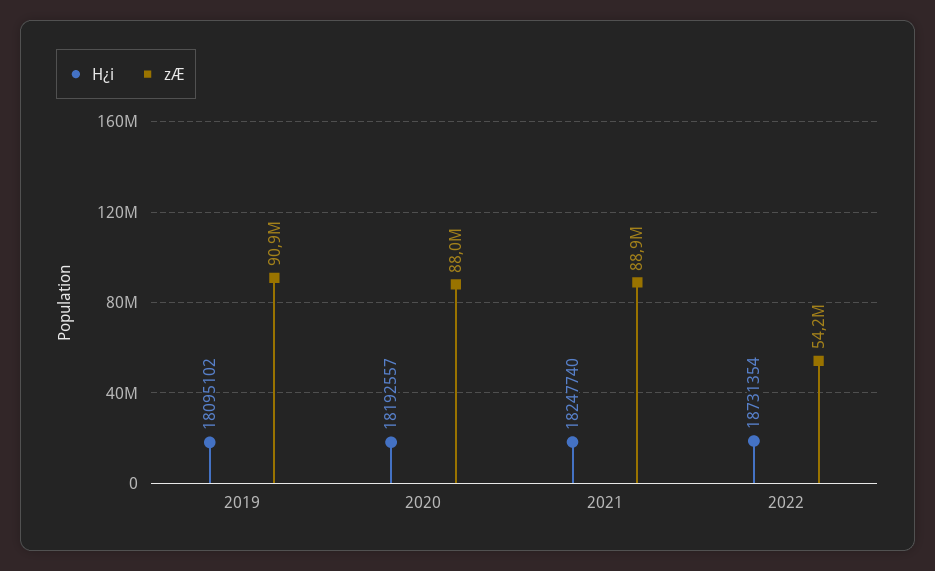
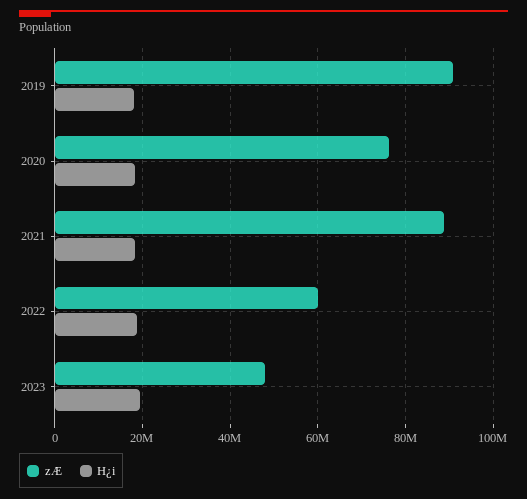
zÆ, 2020: 88000000 -> 76000000
zÆ, 2022: 54200000 -> 60000000
zÆ, 2023: none -> 48000000
H¿i, 2023: none -> 20000000

